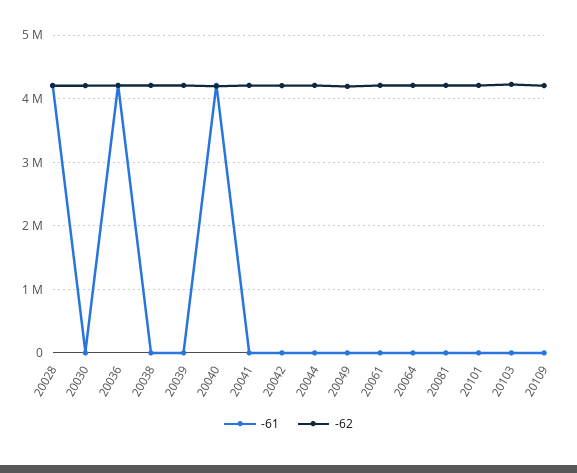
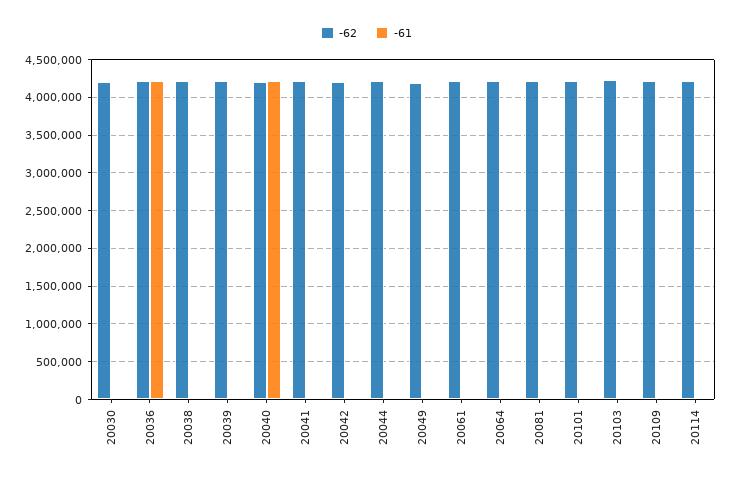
-61, 20028: 4200000 -> none
-62, 20028: 4200000 -> none
-62, 20114: none -> 4200000
-61, 20114: none -> 0

